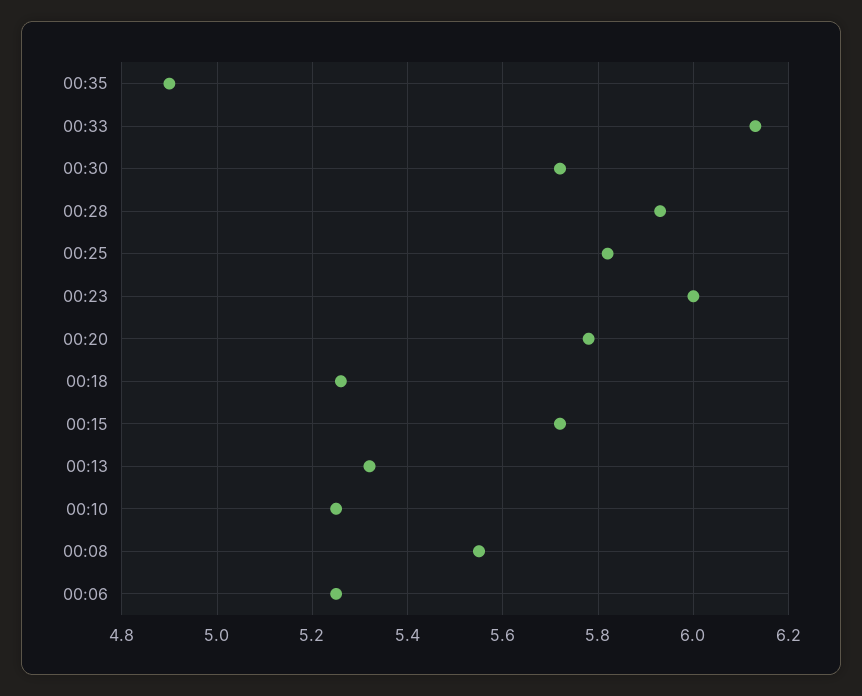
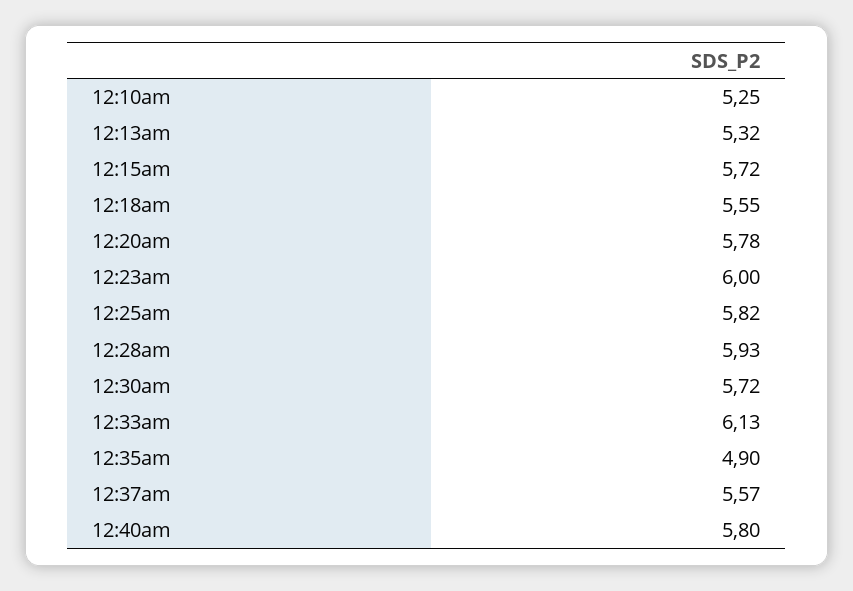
00:18: 5.25 -> 5.55
00:08: 5.55 -> none
00:06: 5.25 -> none
12:37am: none -> 5.57
12:40am: none -> 5.8

